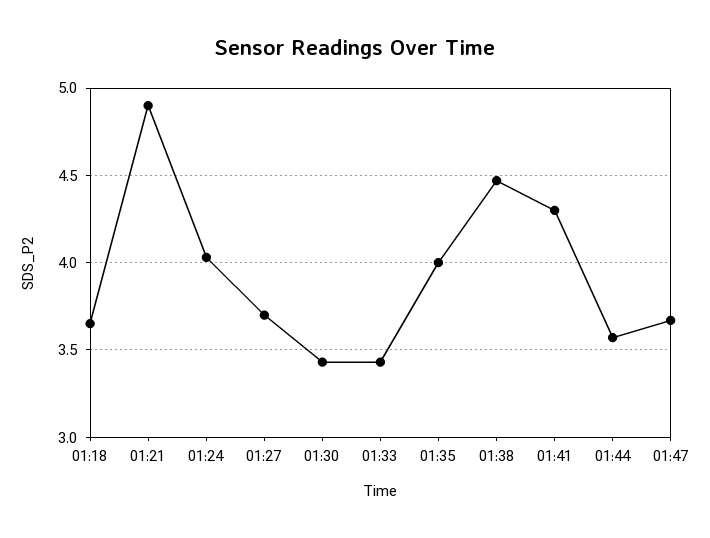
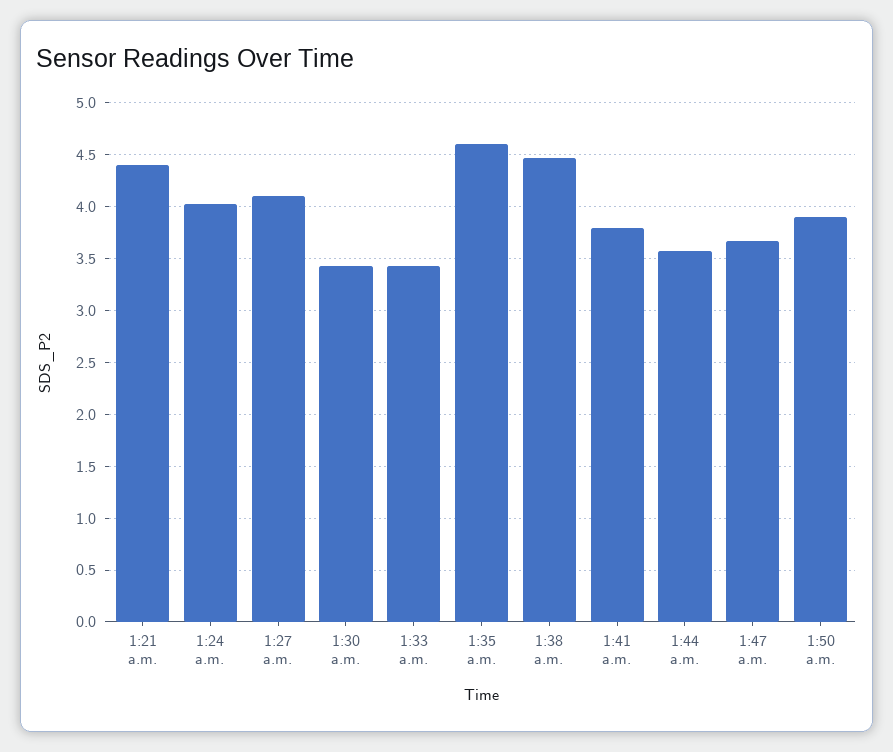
01:18: 3.65 -> none
01:21: 4.9 -> 4.4
01:27: 3.7 -> 4.1
01:35: 4 -> 4.6
01:41: 4.3 -> 3.8
1:50 a.m.: none -> 3.9

